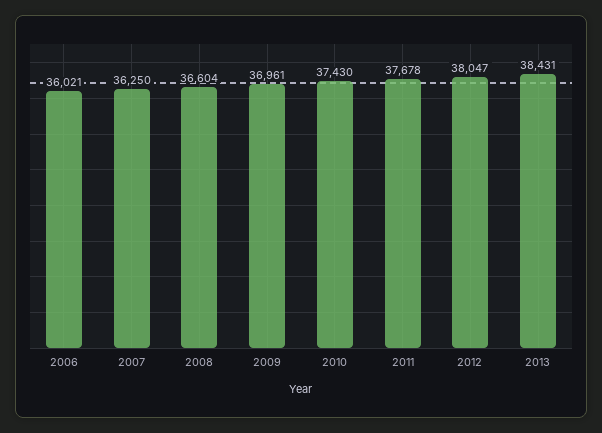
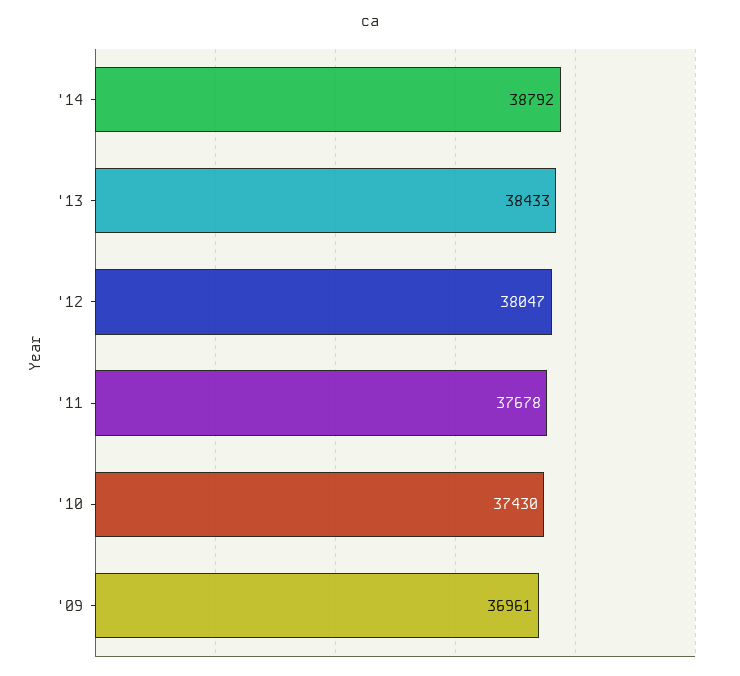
2006: 36021 -> none
2007: 36250 -> none
2008: 36604 -> none
2013: 38431 -> 38433
'14: none -> 38792

